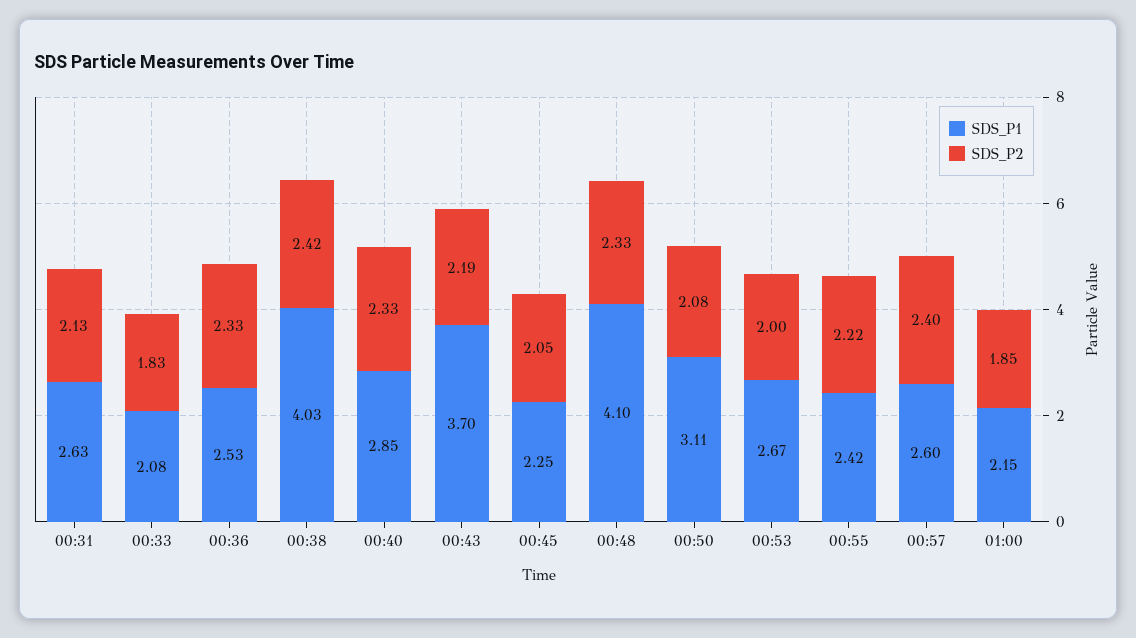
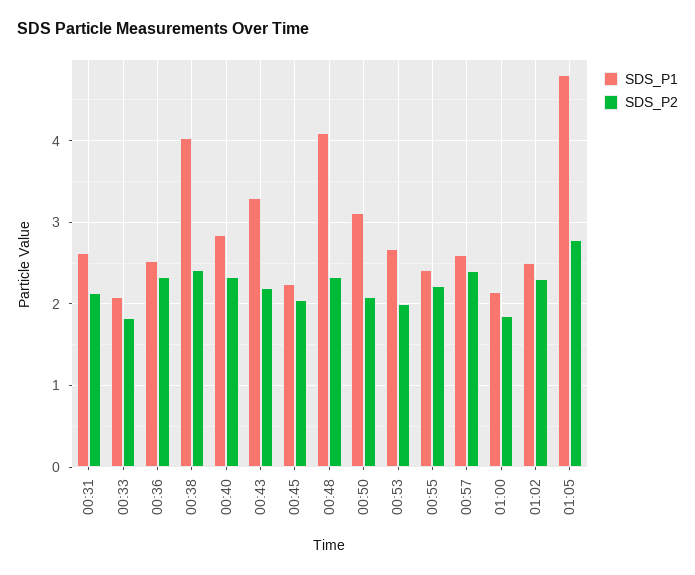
SDS_P1, 00:43: 3.7 -> 3.3
SDS_P1, 01:02: none -> 2.5
SDS_P2, 01:02: none -> 2.3
SDS_P1, 01:05: none -> 4.8
SDS_P2, 01:05: none -> 2.8

